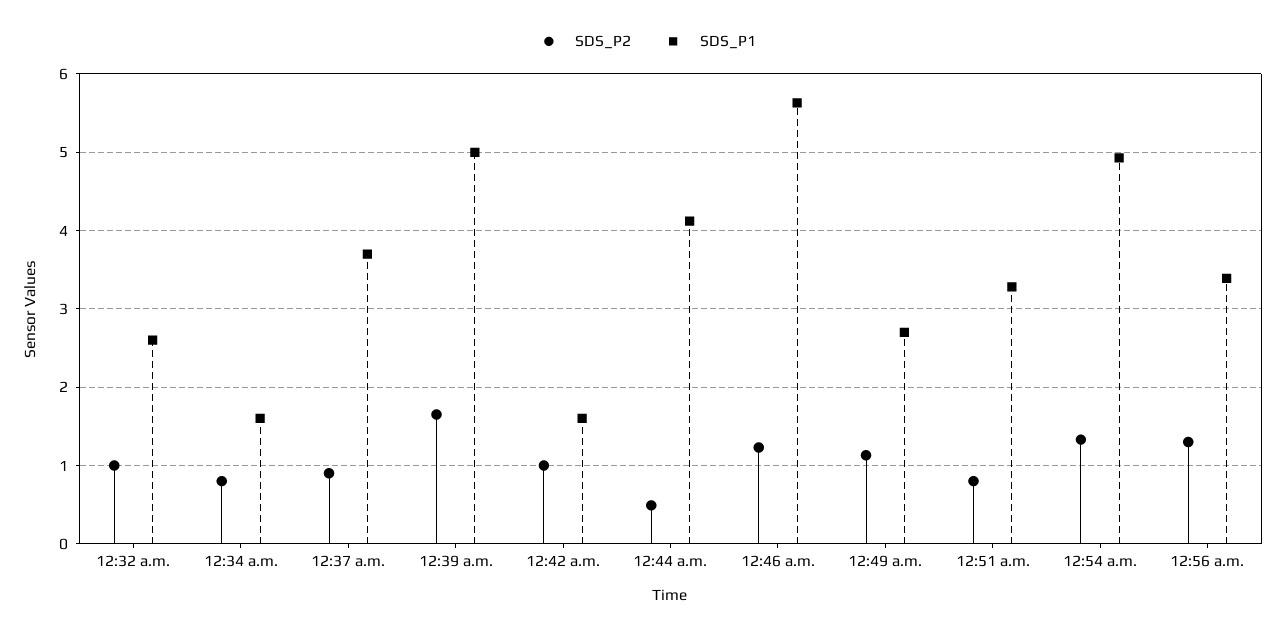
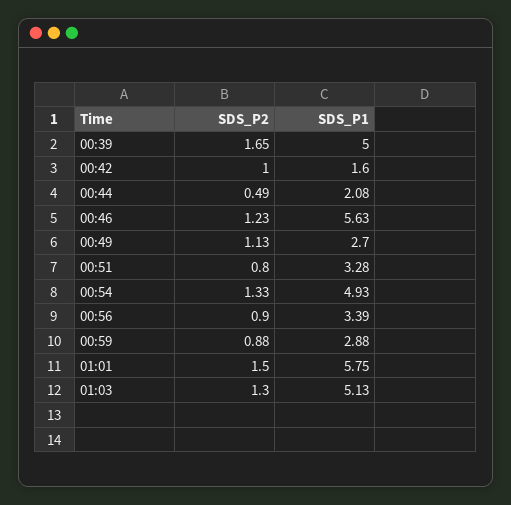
SDS_P2, 12:32 a.m.: 1 -> none
SDS_P1, 12:32 a.m.: 2.6 -> none
SDS_P2, 12:34 a.m.: 0.8 -> none
SDS_P1, 12:34 a.m.: 1.6 -> none
SDS_P2, 12:37 a.m.: 0.9 -> none
SDS_P1, 12:37 a.m.: 3.7 -> none
SDS_P1, 12:44 a.m.: 4.1 -> 2.08
SDS_P2, 12:56 a.m.: 1.3 -> 0.9
SDS_P2, 00:59: none -> 0.88
SDS_P1, 00:59: none -> 2.88
SDS_P2, 01:01: none -> 1.5
SDS_P1, 01:01: none -> 5.75
SDS_P2, 01:03: none -> 1.3
SDS_P1, 01:03: none -> 5.13

